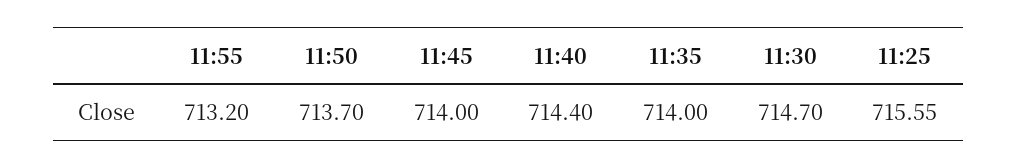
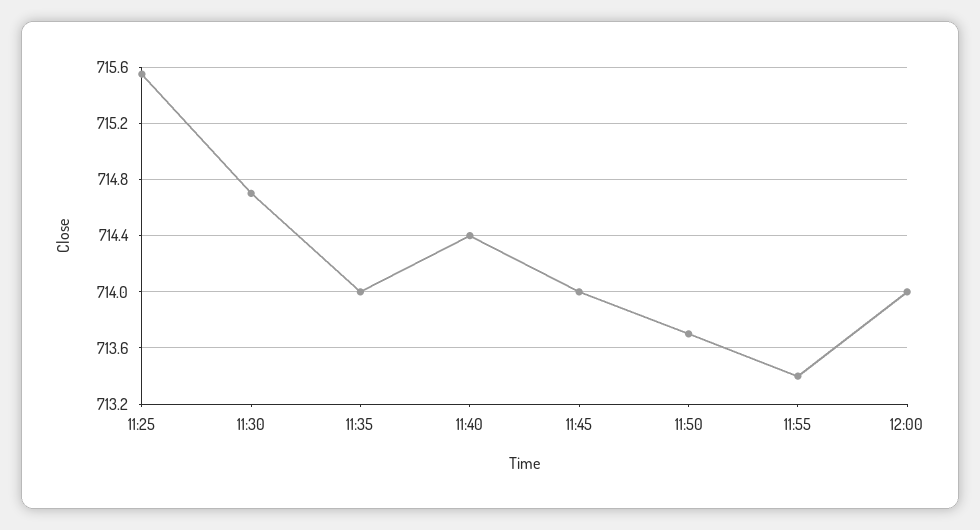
11:55: 713.2 -> 713.4
12:00: none -> 714

